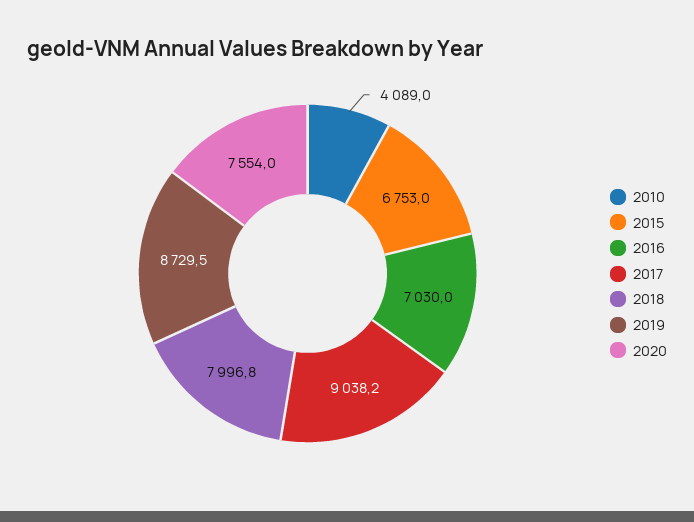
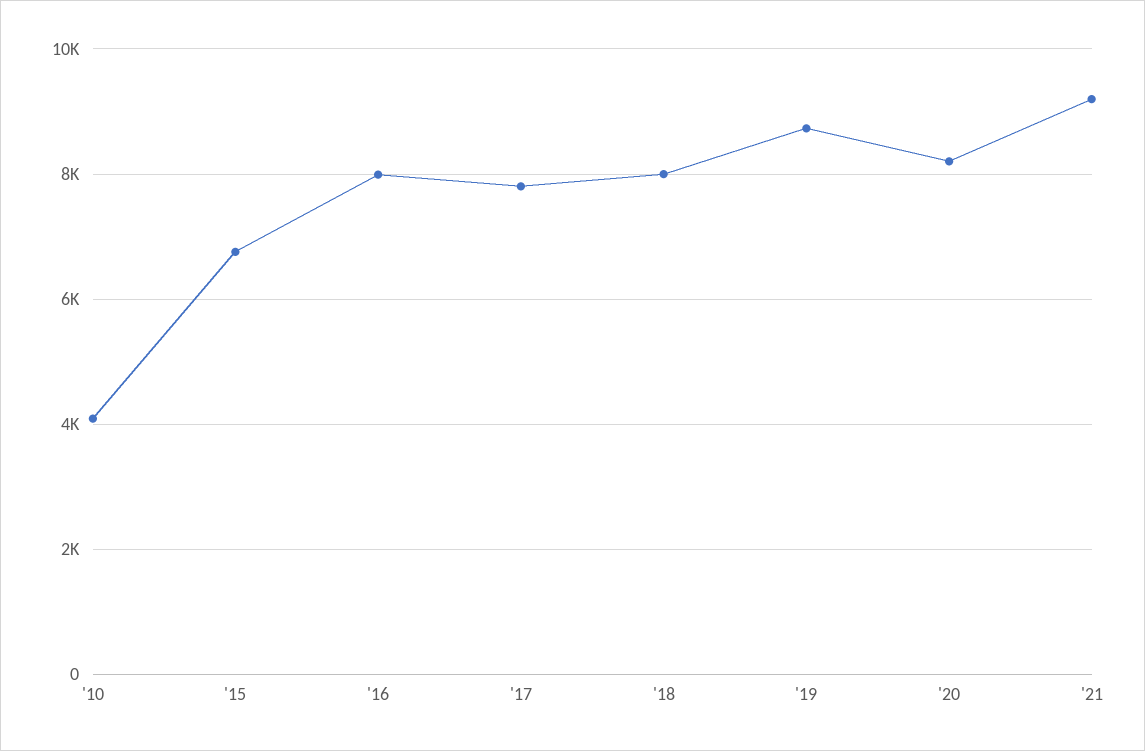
2016: 7030 -> 8000
2017: 9038.2 -> 7800
2020: 7554 -> 8200
'21: none -> 9200

